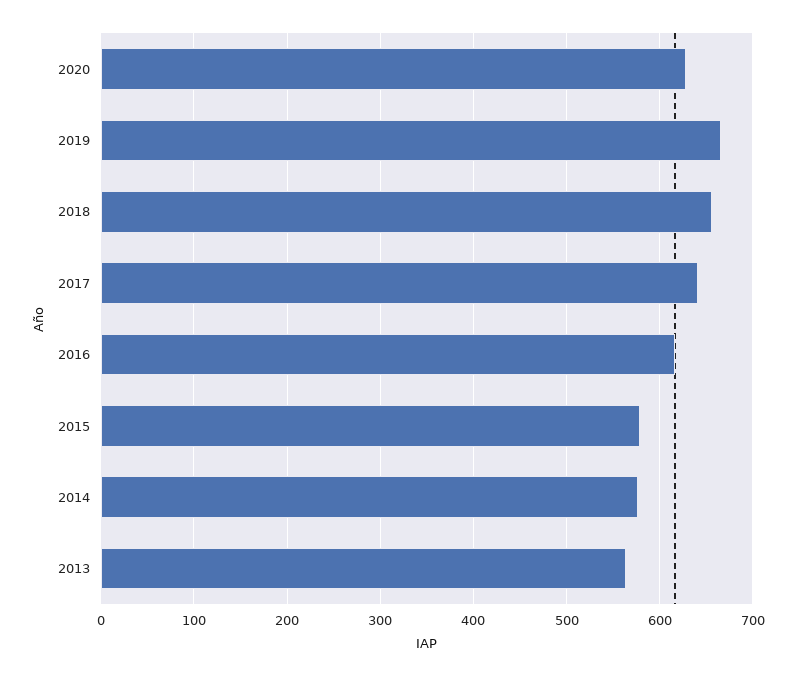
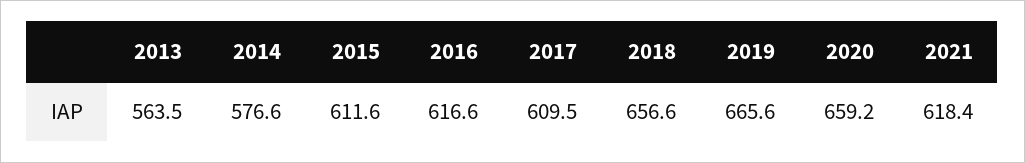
2020: 630 -> 659.2
2017: 640 -> 609.5
2015: 580 -> 611.6
2021: none -> 618.4

